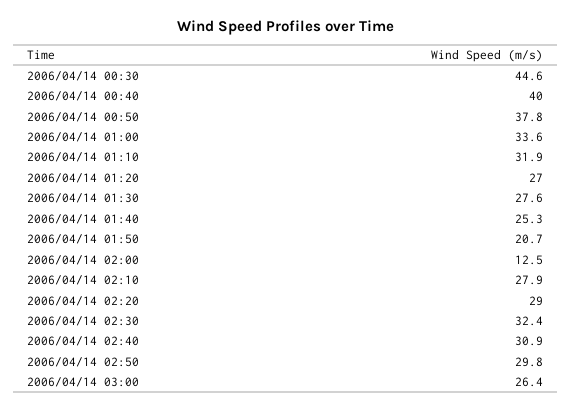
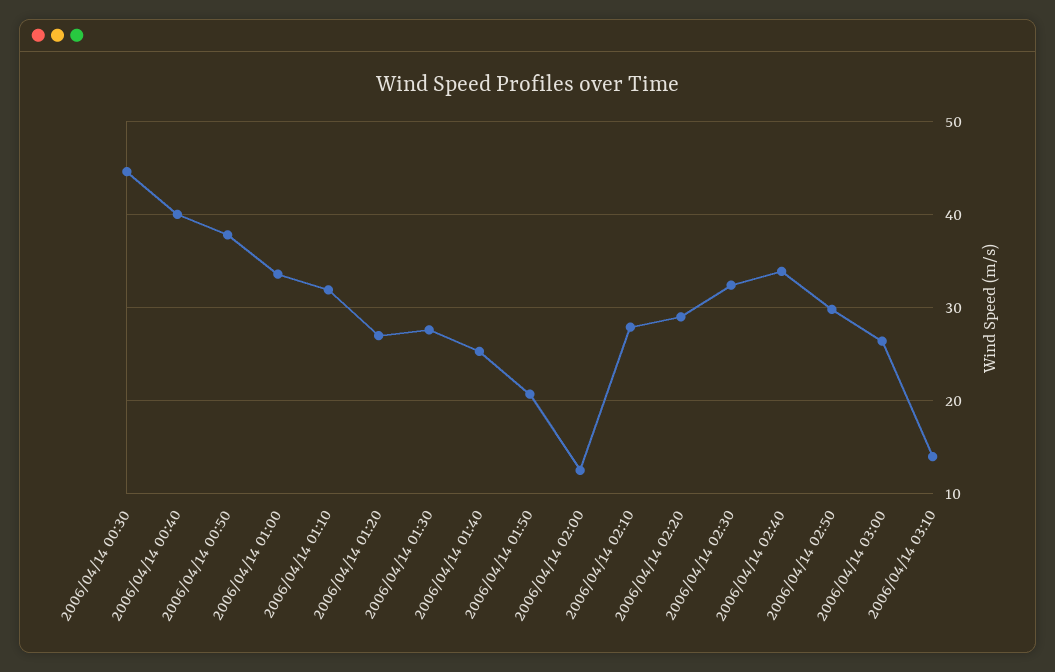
2006/04/14 02:40: 30.9 -> 34
2006/04/14 03:10: none -> 14

